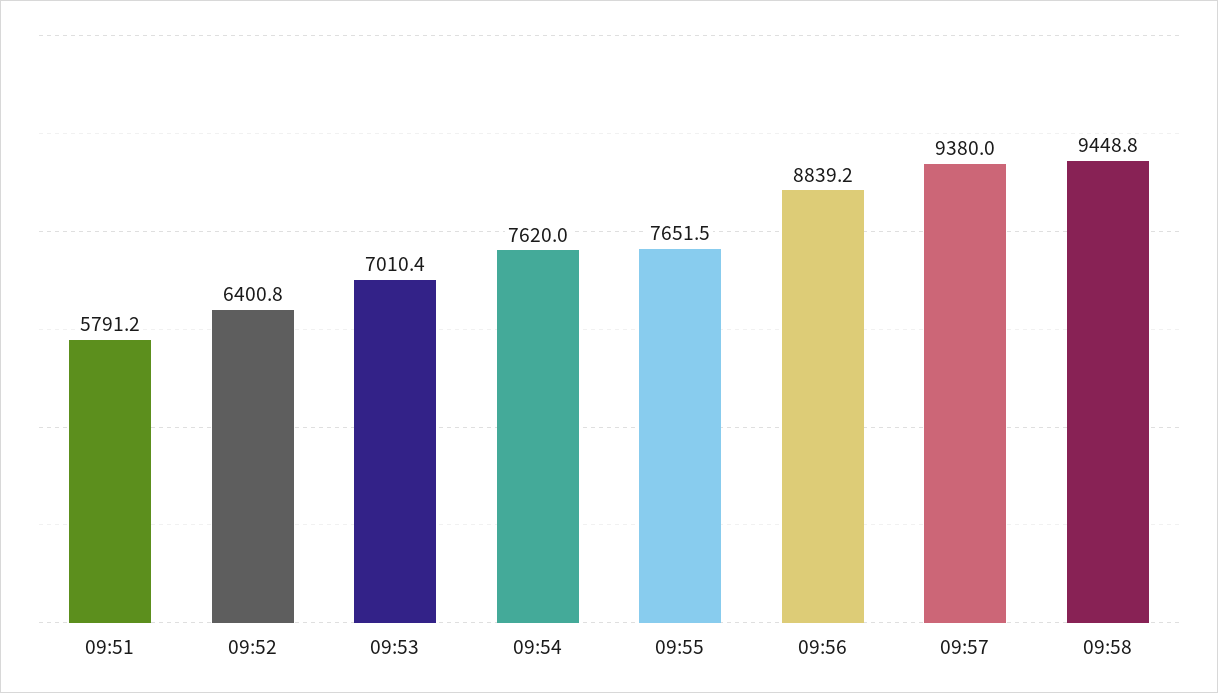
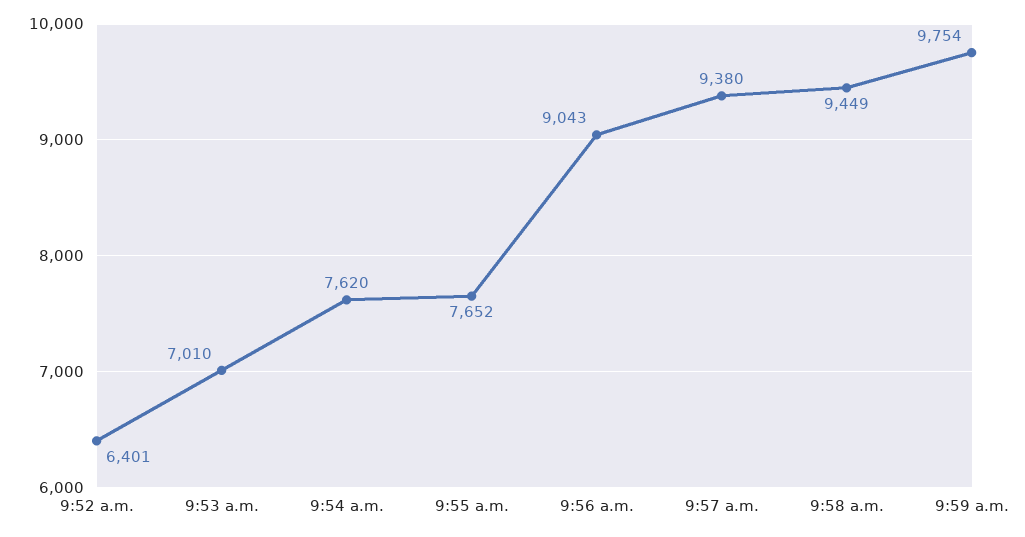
09:51: 5791.2 -> none
09:56: 8839.2 -> 9043
9:59 a.m.: none -> 9754

